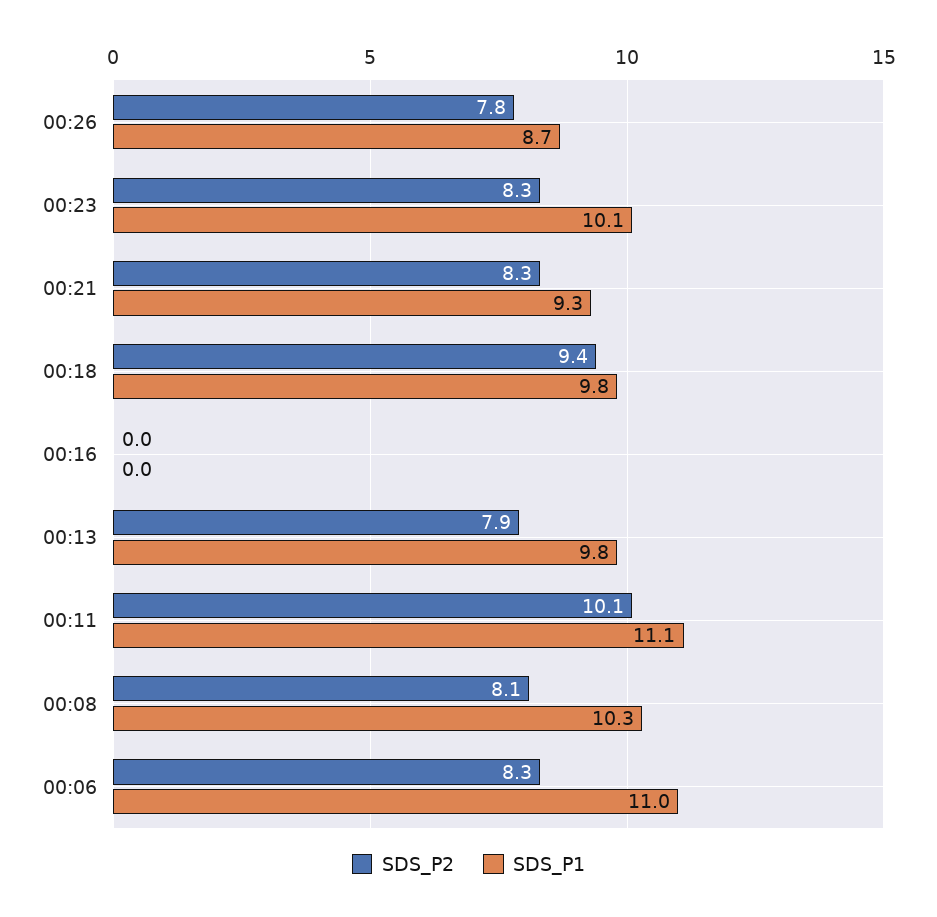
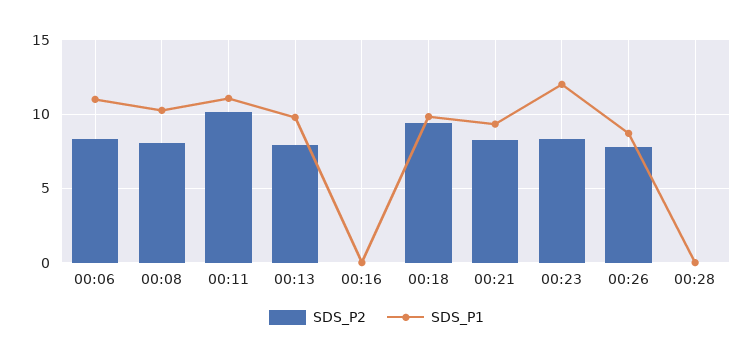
SDS_P1, 00:23: 10.1 -> 12
SDS_P2, 00:28: none -> 0
SDS_P1, 00:28: none -> 0

